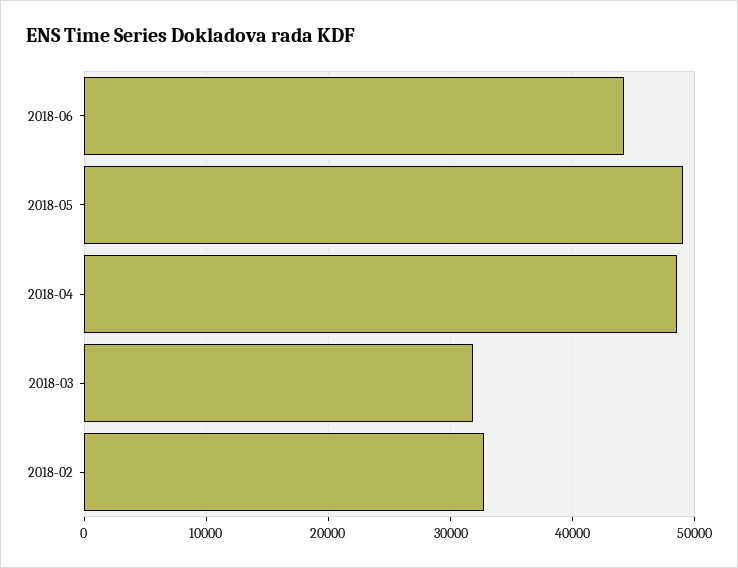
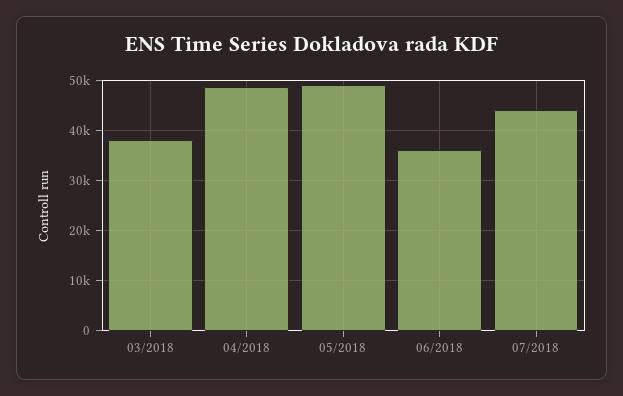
2018-06: 44000 -> 36000
2018-03: 32000 -> 38000
2018-02: 33000 -> none
07/2018: none -> 44000

